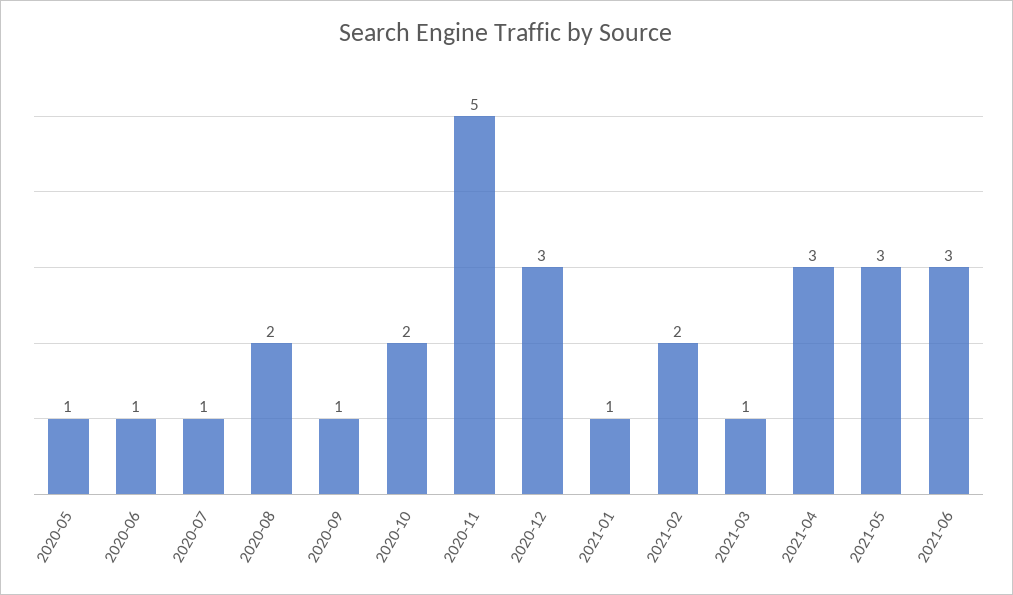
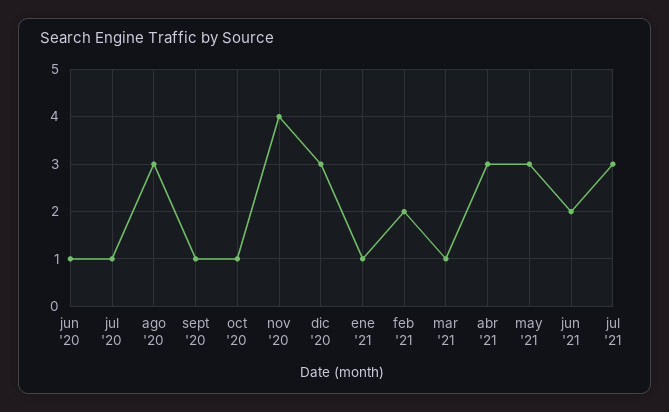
2020-05: 1 -> none
2020-08: 2 -> 3
2020-10: 2 -> 1
2020-11: 5 -> 4
2021-06: 3 -> 2
jul '21: none -> 3

